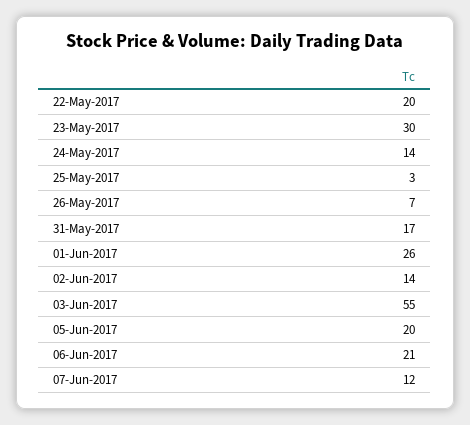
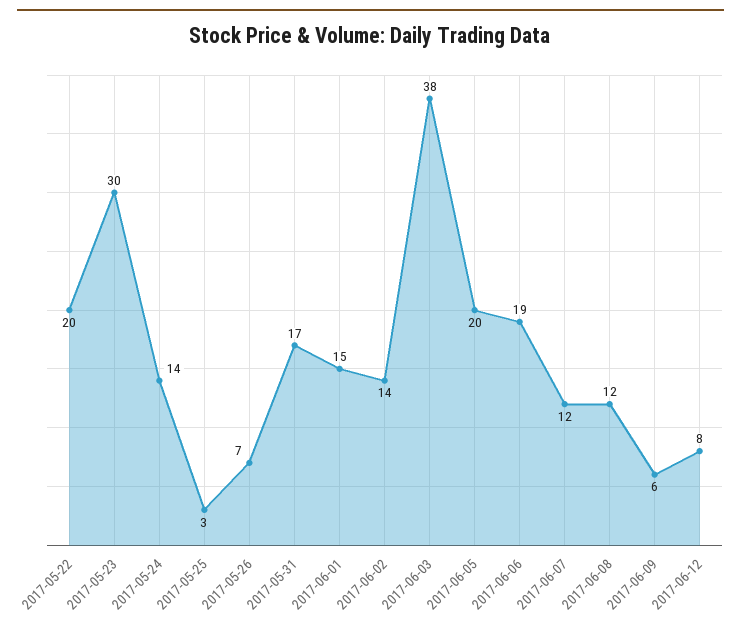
01-Jun-2017: 26 -> 15
03-Jun-2017: 55 -> 38
06-Jun-2017: 21 -> 19
2017-06-08: none -> 12
2017-06-09: none -> 6
2017-06-12: none -> 8

